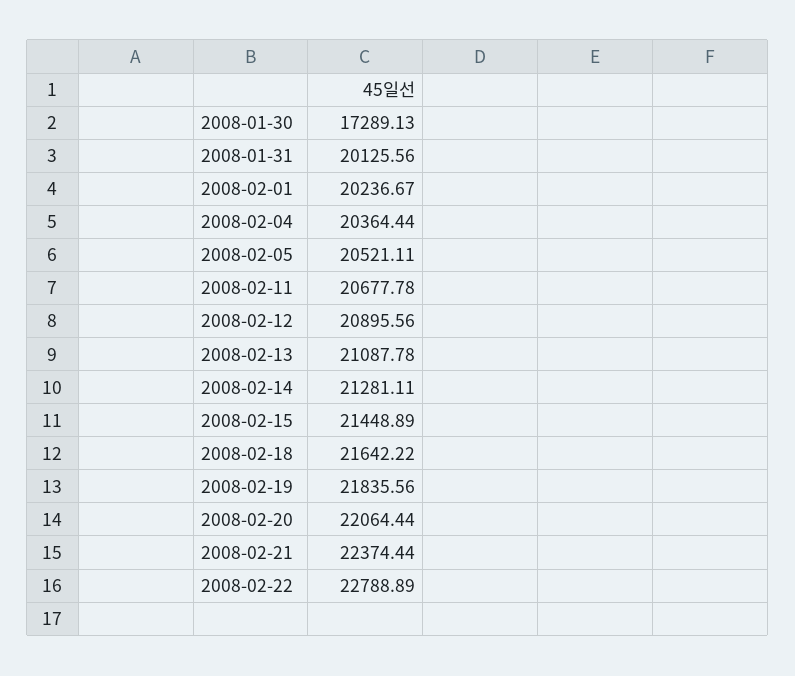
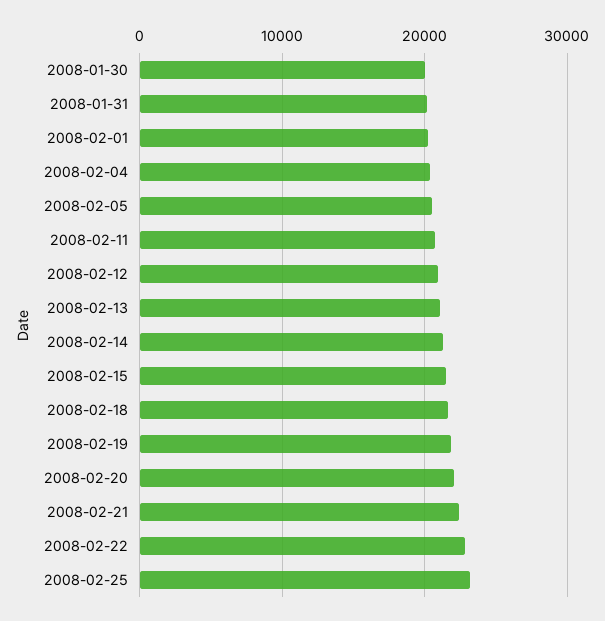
2008-01-30: 17289.13 -> 20000
2008-02-25: none -> 23000

